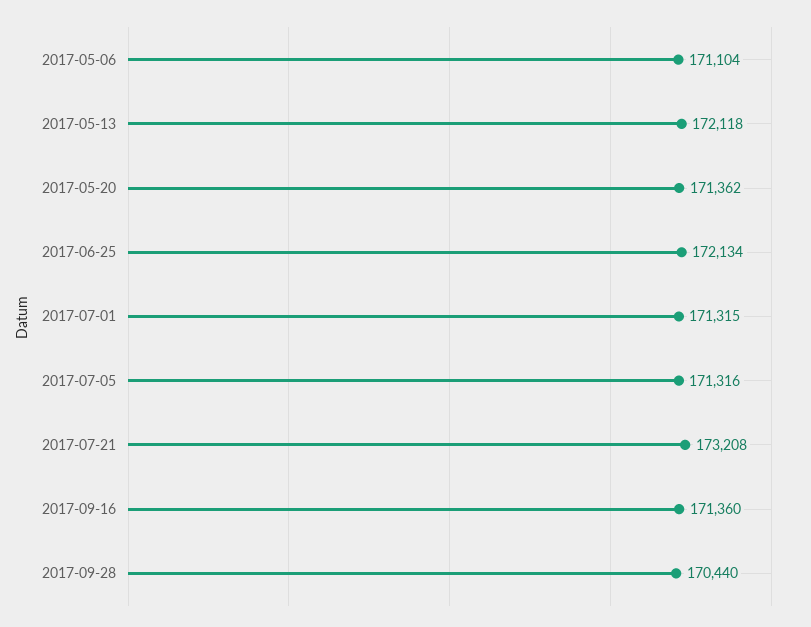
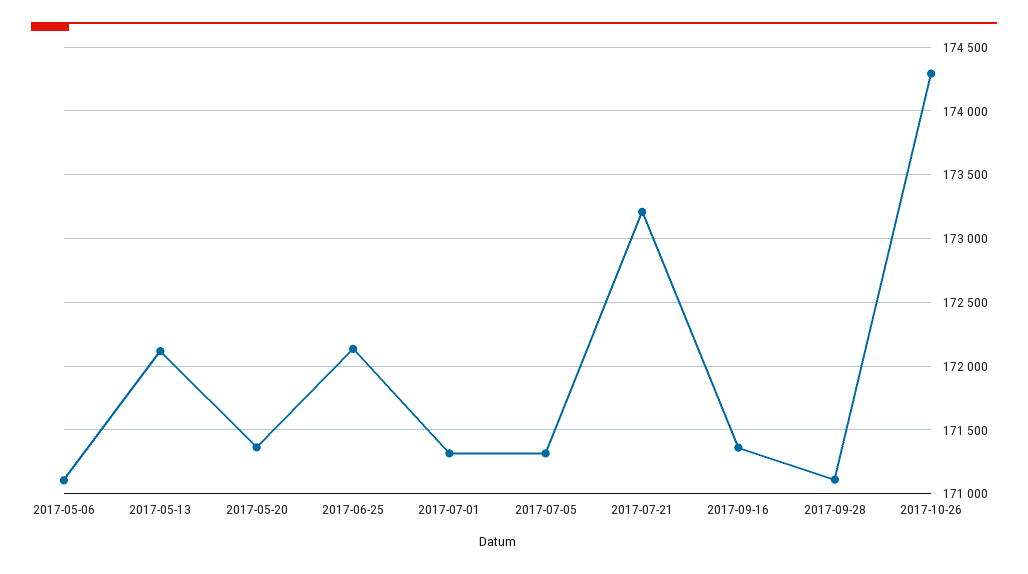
2017-09-28: 170440 -> 171100
2017-10-26: none -> 174300

